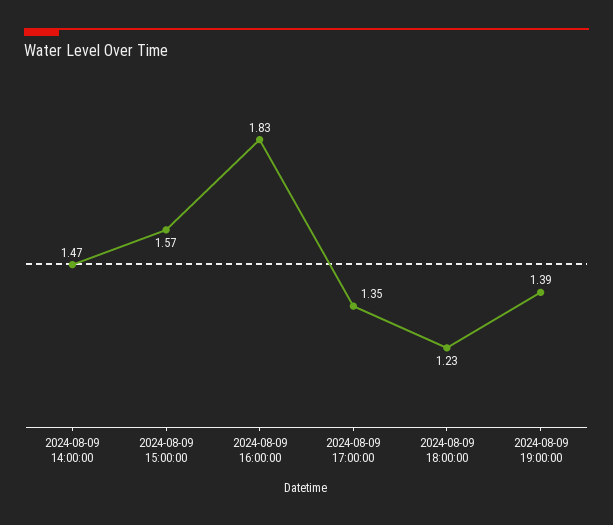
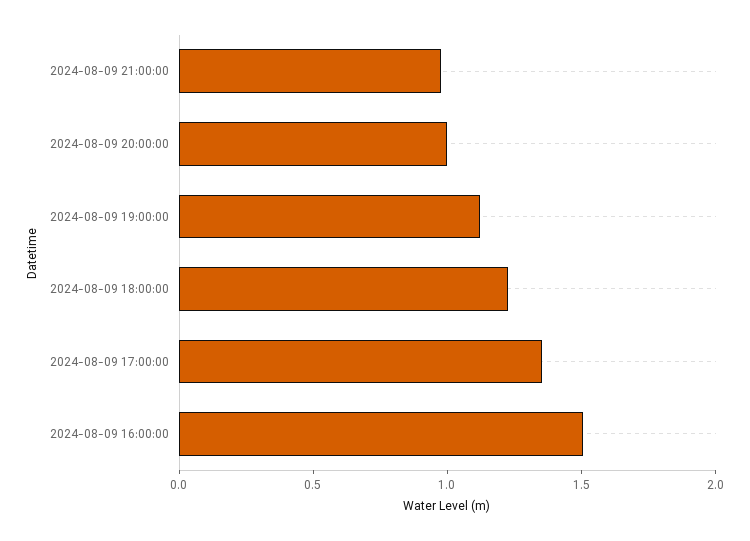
2024-08-09 14:00:00: 1.47 -> none
2024-08-09 15:00:00: 1.57 -> none
2024-08-09 16:00:00: 1.83 -> 1.5
2024-08-09 19:00:00: 1.39 -> 1.1
2024-08-09 21:00:00: none -> 1
2024-08-09 20:00:00: none -> 1

